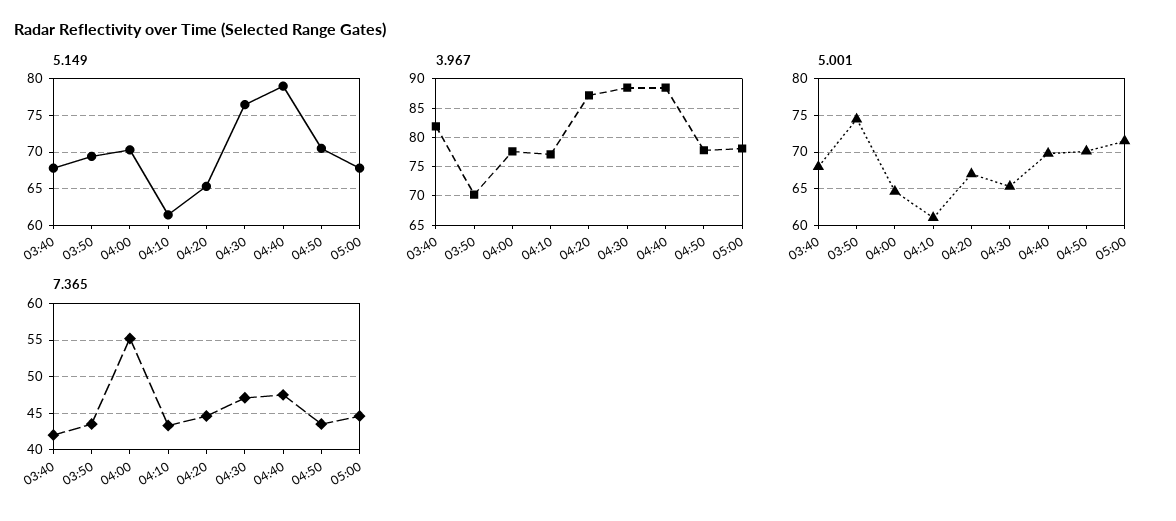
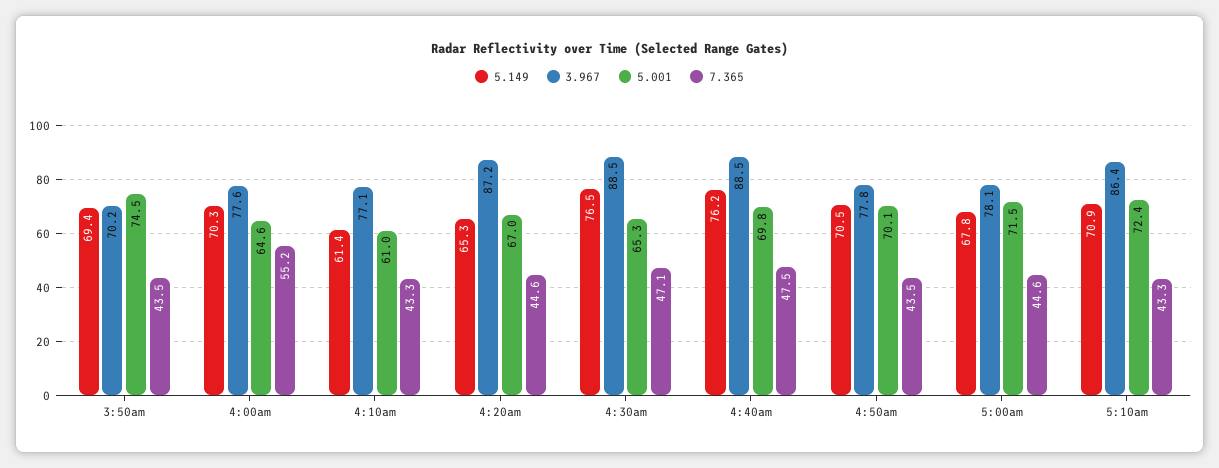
5.149, 03:40: 68 -> none
5.149, 04:40: 79 -> 76.2
3.967, 03:40: 82.5 -> none
5.001, 03:40: 68 -> none
7.365, 03:40: 42 -> none
5.149, 5:10am: none -> 70.9
3.967, 5:10am: none -> 86.4
5.001, 5:10am: none -> 72.4
7.365, 5:10am: none -> 43.3

